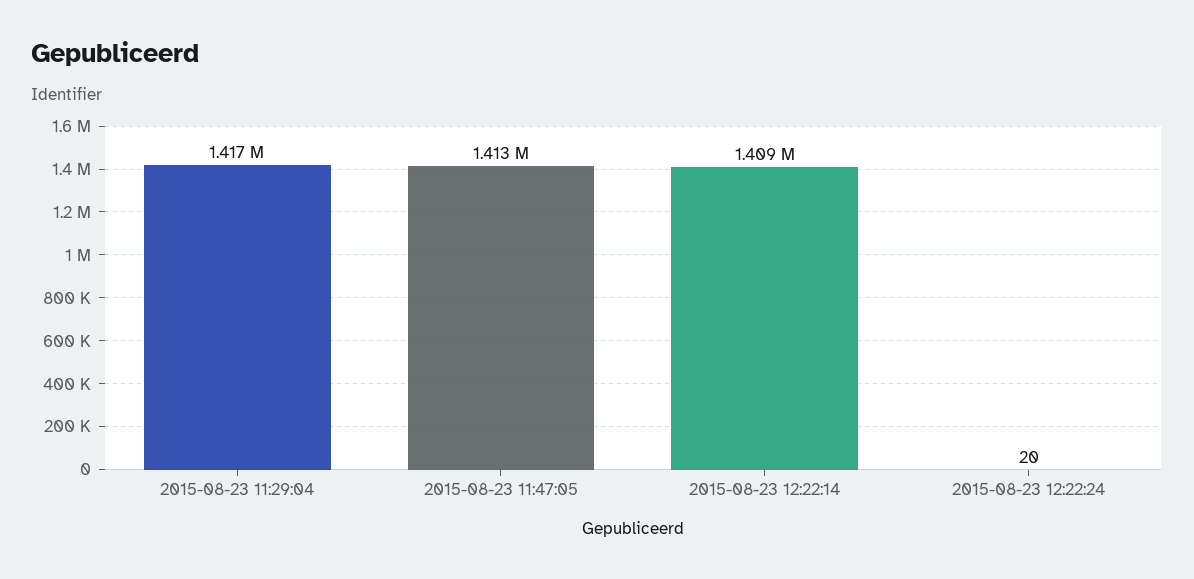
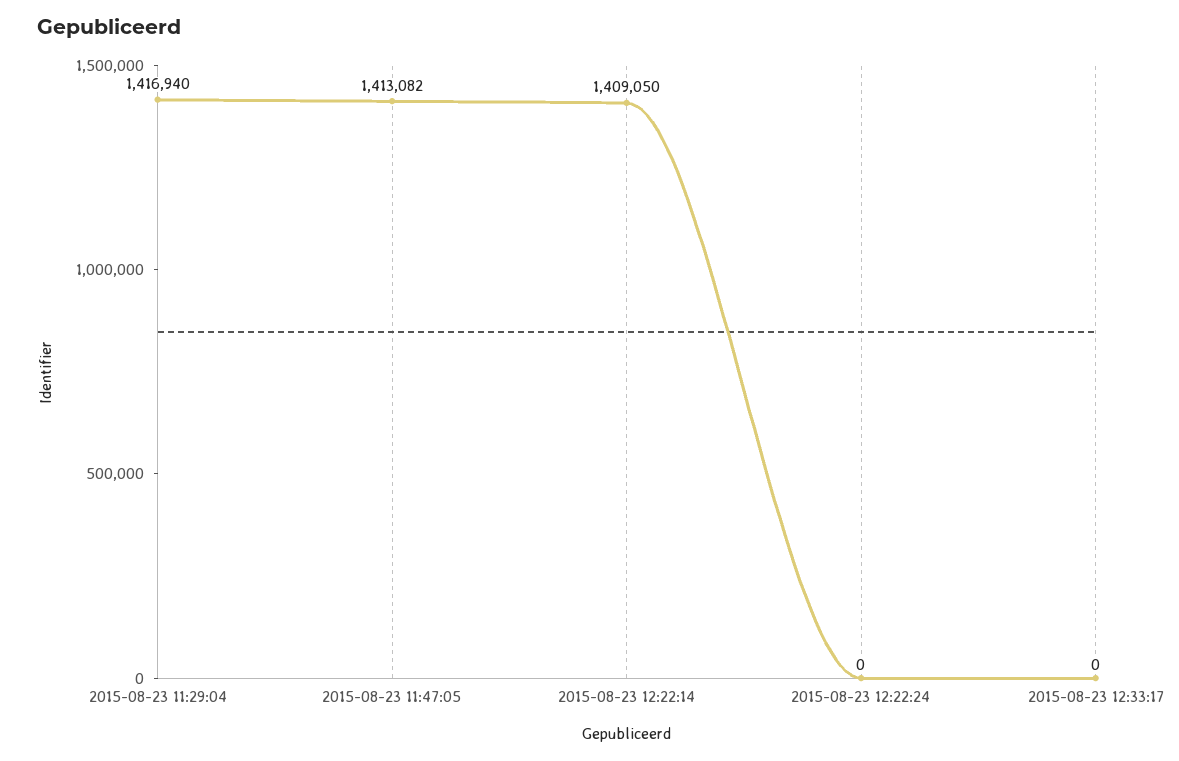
2015-08-23 12:22:24: 20 -> 0
2015-08-23 12:33:17: none -> 0

